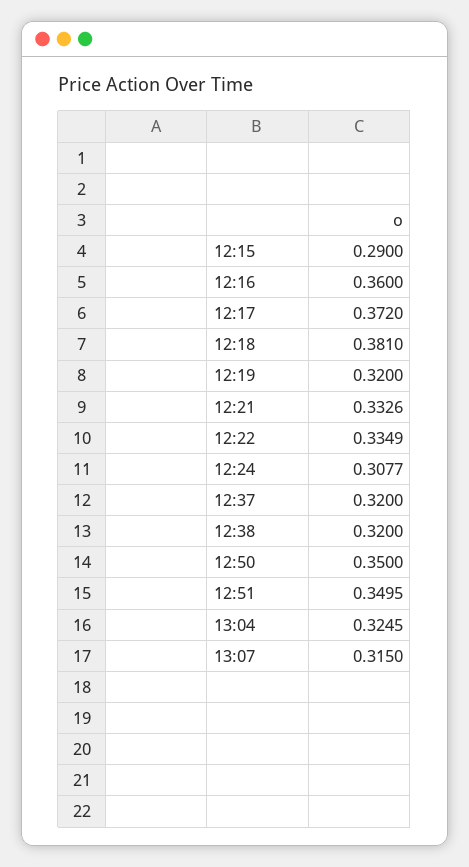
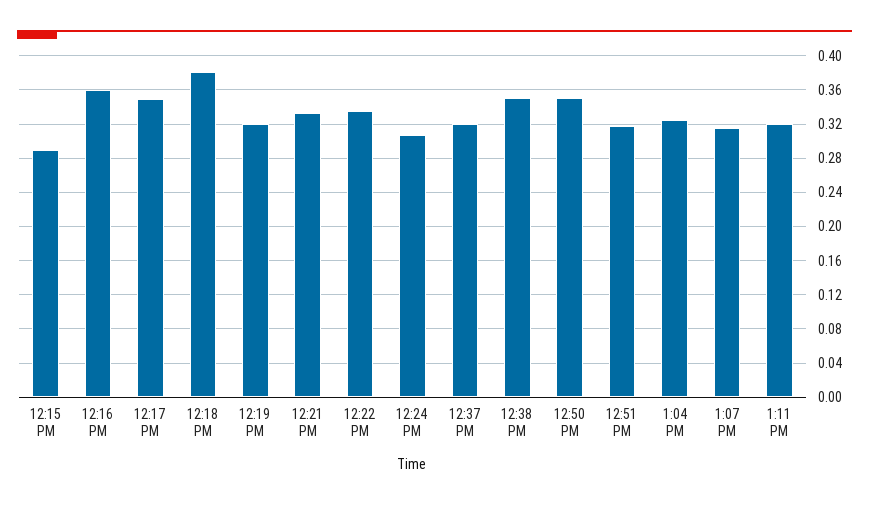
12:17: 0.372 -> 0.35
12:38: 0.32 -> 0.35
12:51: 0.3495 -> 0.32
1:11 PM: none -> 0.32

